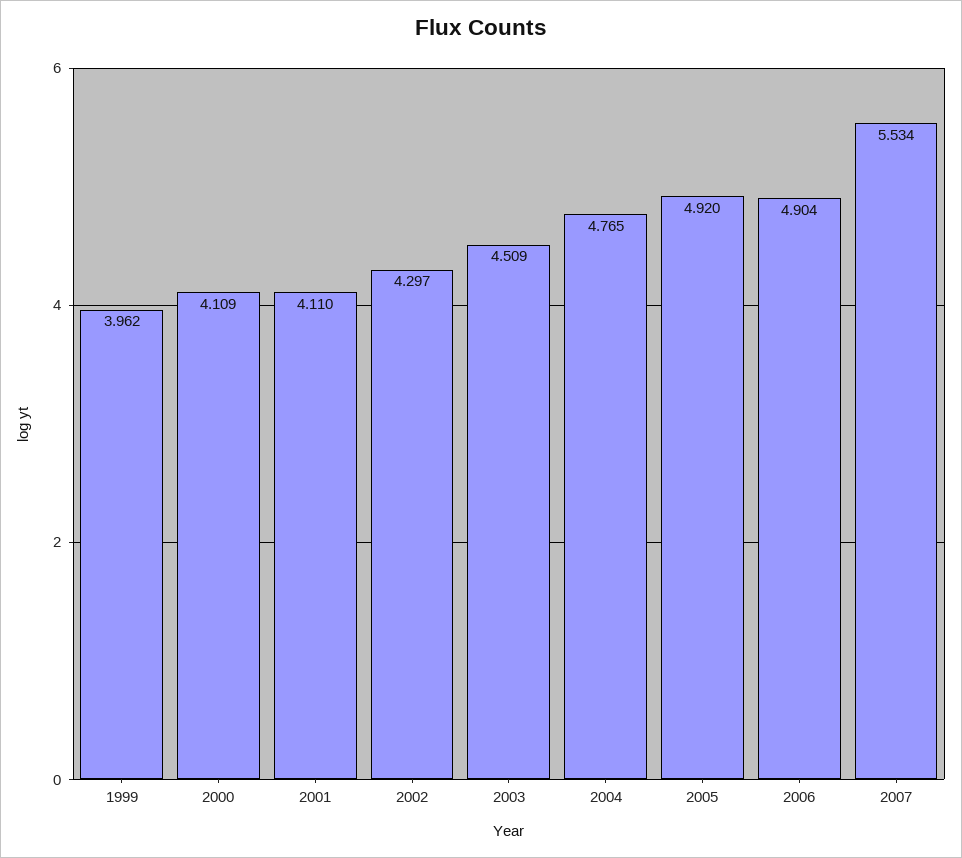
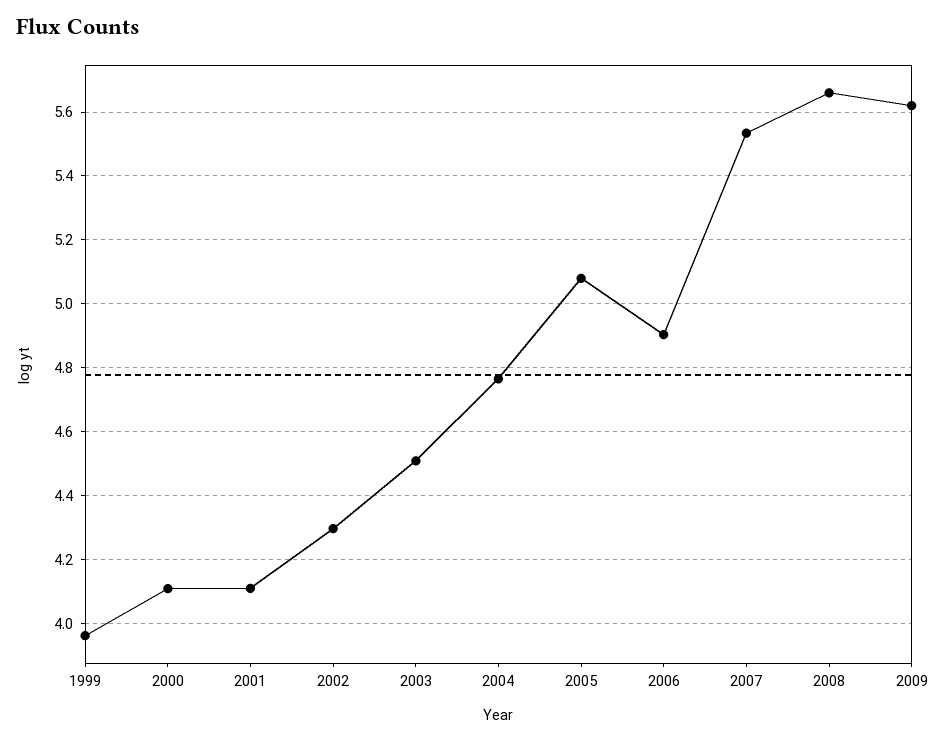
2005: 4.92 -> 5.08
2008: none -> 5.66
2009: none -> 5.62

